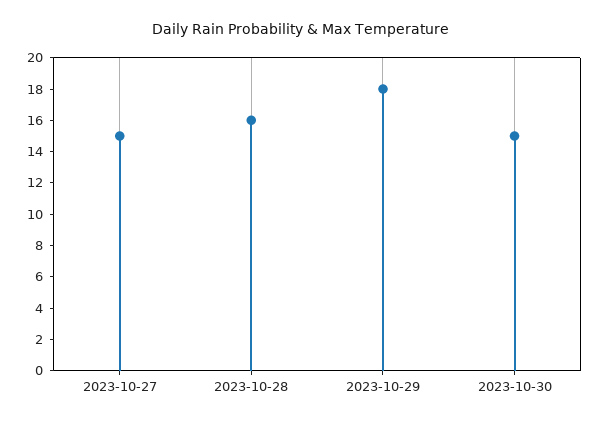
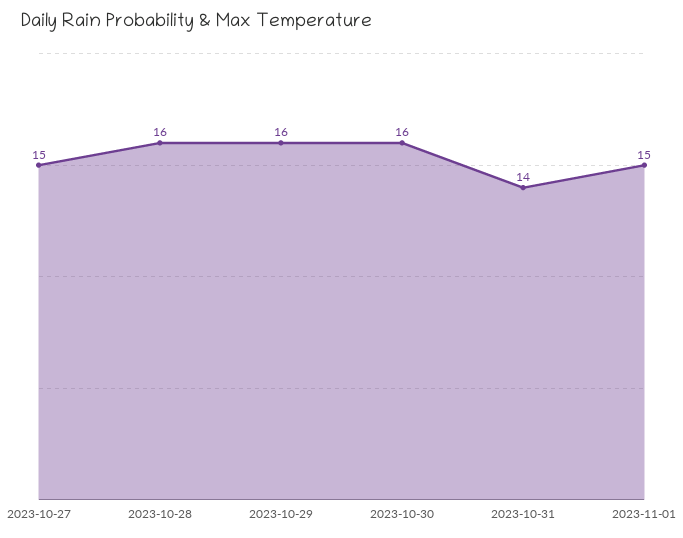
2023-10-29: 18 -> 16
2023-10-30: 15 -> 16
2023-10-31: none -> 14
2023-11-01: none -> 15

